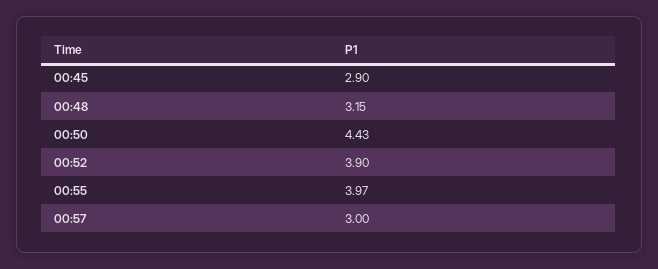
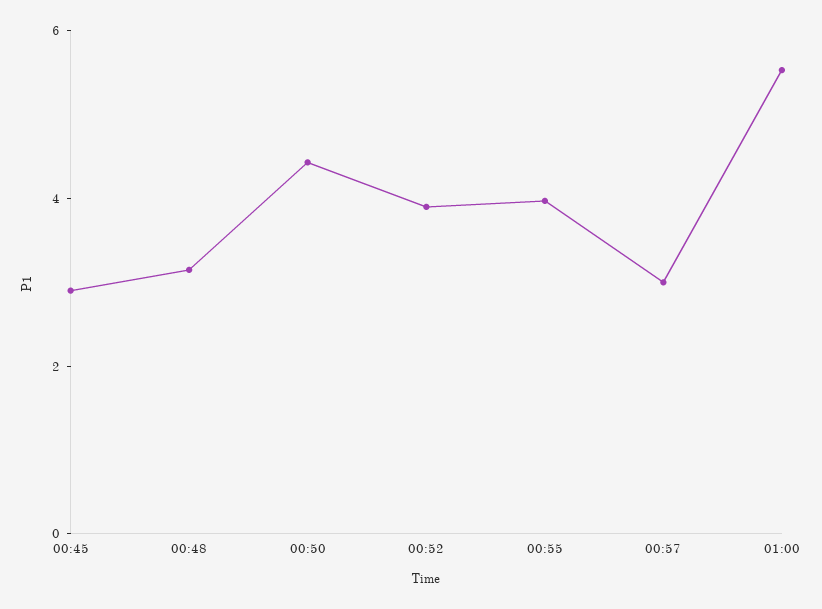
01:00: none -> 5.5

